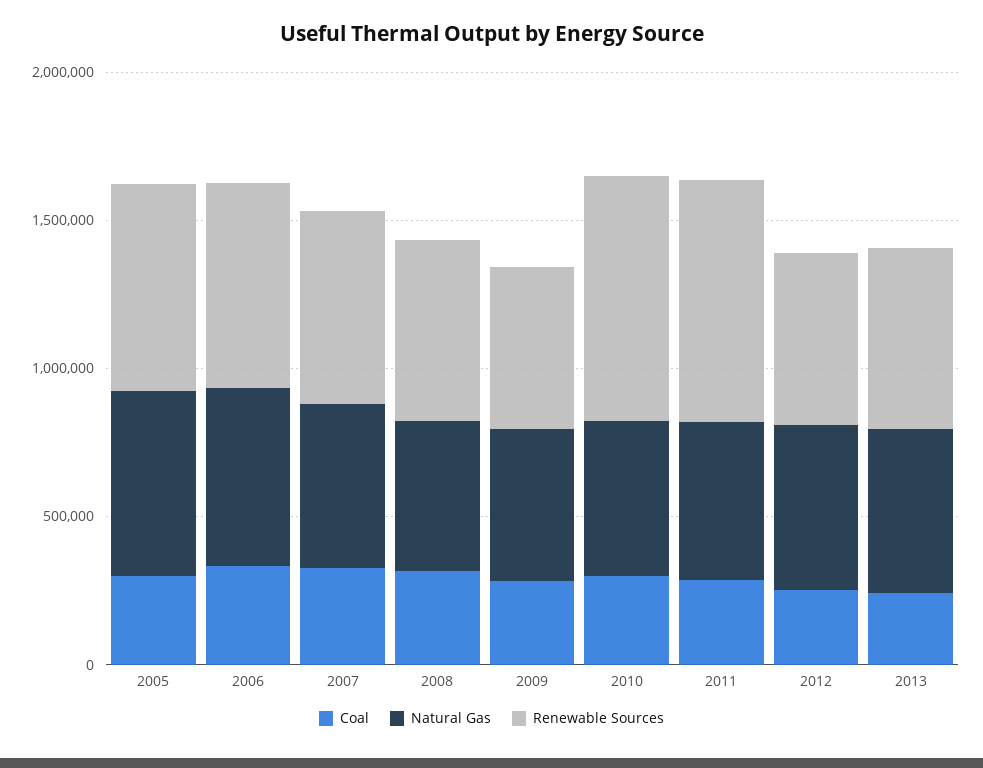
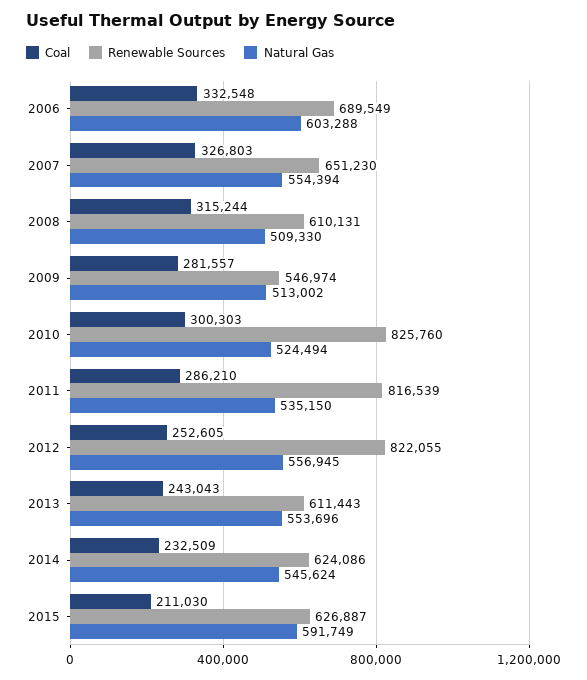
Coal, 2005: 300000 -> none
Natural Gas, 2005: 600000 -> none
Renewable Sources, 2005: 700000 -> none
Renewable Sources, 2012: 600000 -> 822055
Coal, 2014: none -> 232509
Renewable Sources, 2014: none -> 624086
Natural Gas, 2014: none -> 545624
Coal, 2015: none -> 211030
Renewable Sources, 2015: none -> 626887
Natural Gas, 2015: none -> 591749

